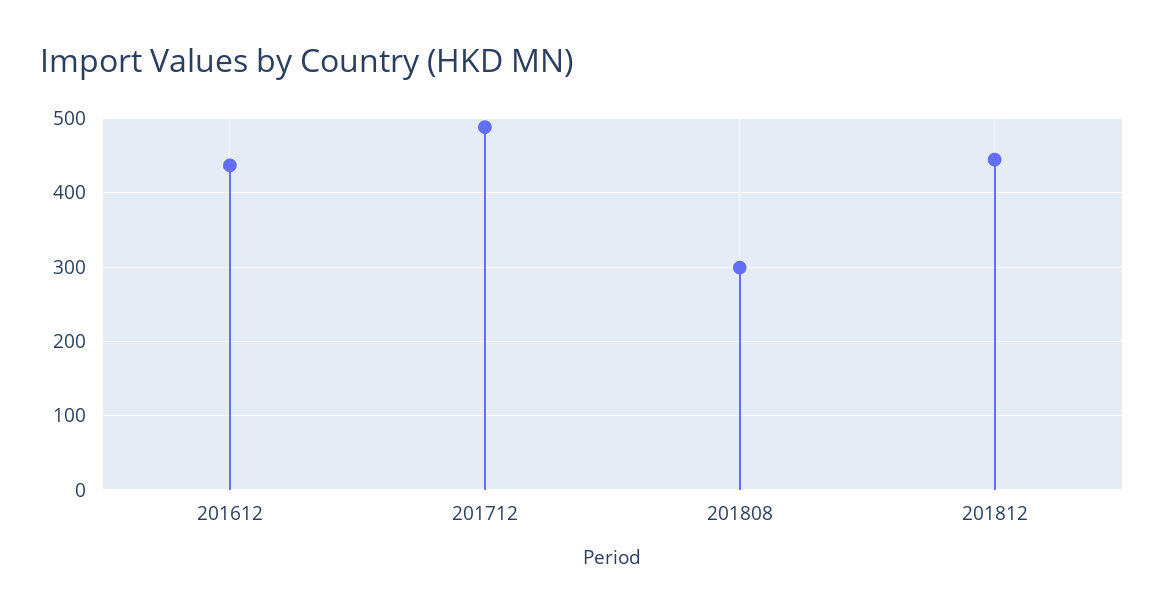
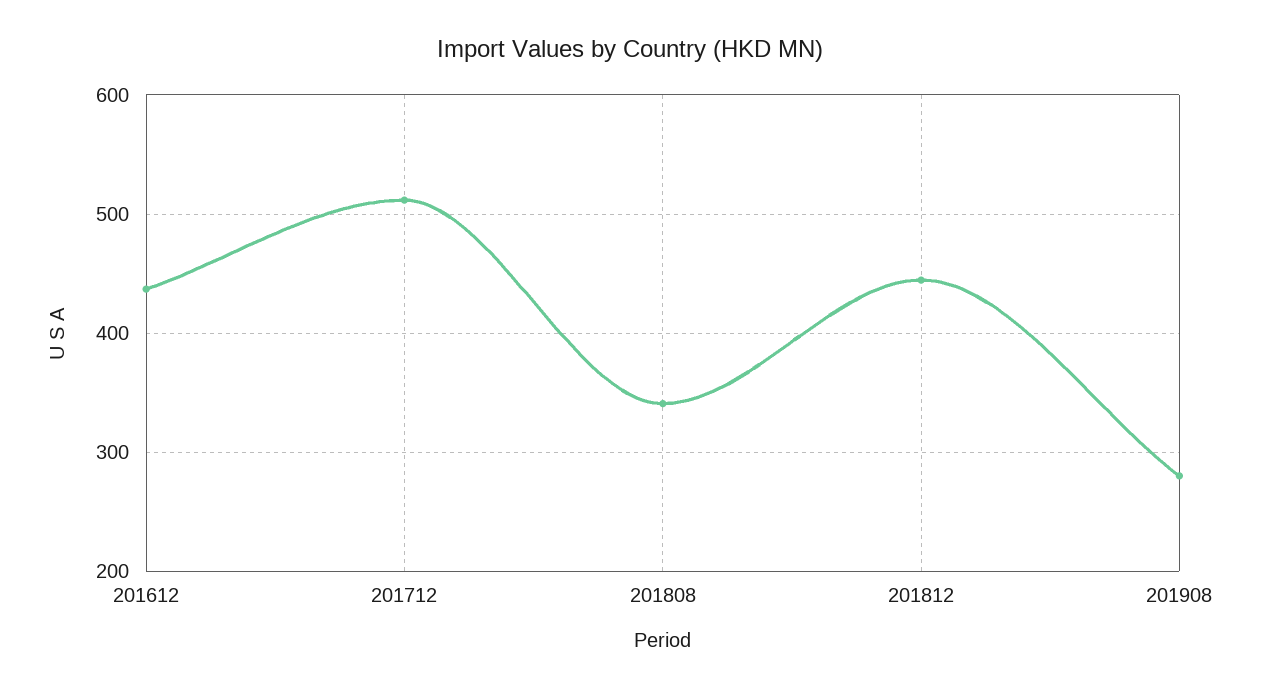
201712: 490 -> 510
201808: 300 -> 340
201908: none -> 280

